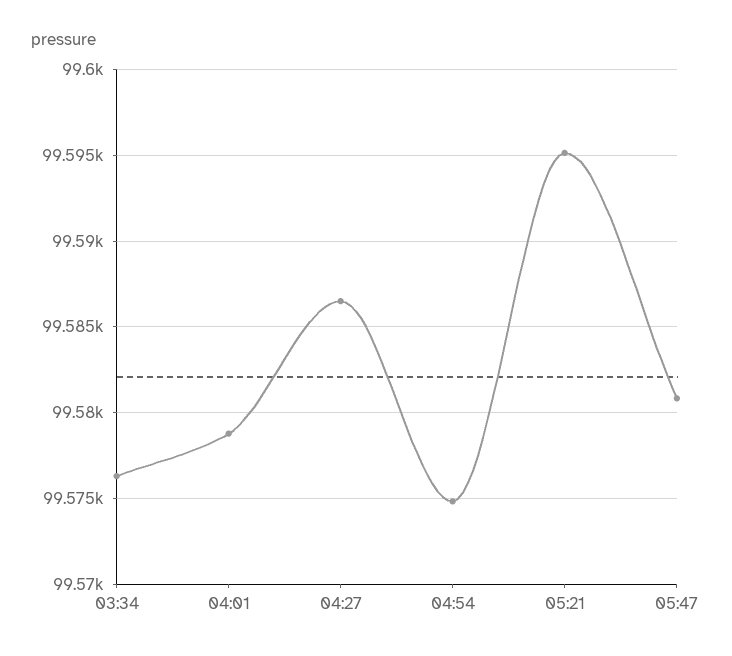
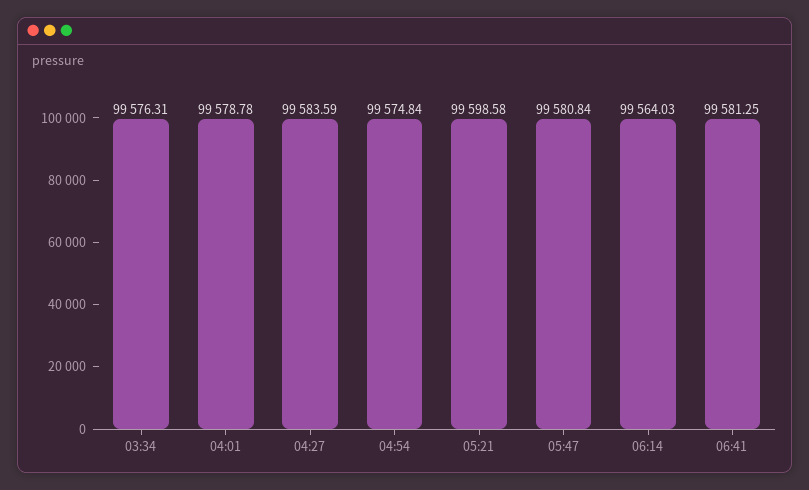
04:27: 99586.5 -> 99583.59
05:21: 99595 -> 99598.58
06:14: none -> 99564.03
06:41: none -> 99581.25

